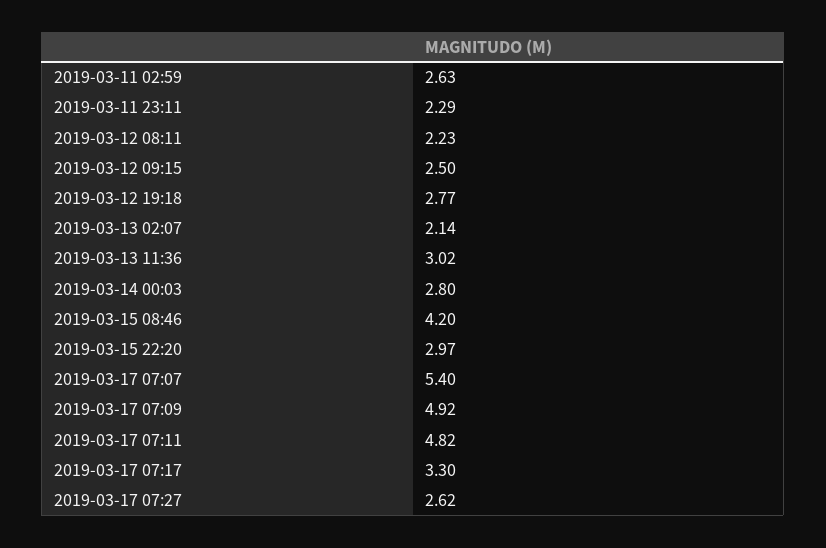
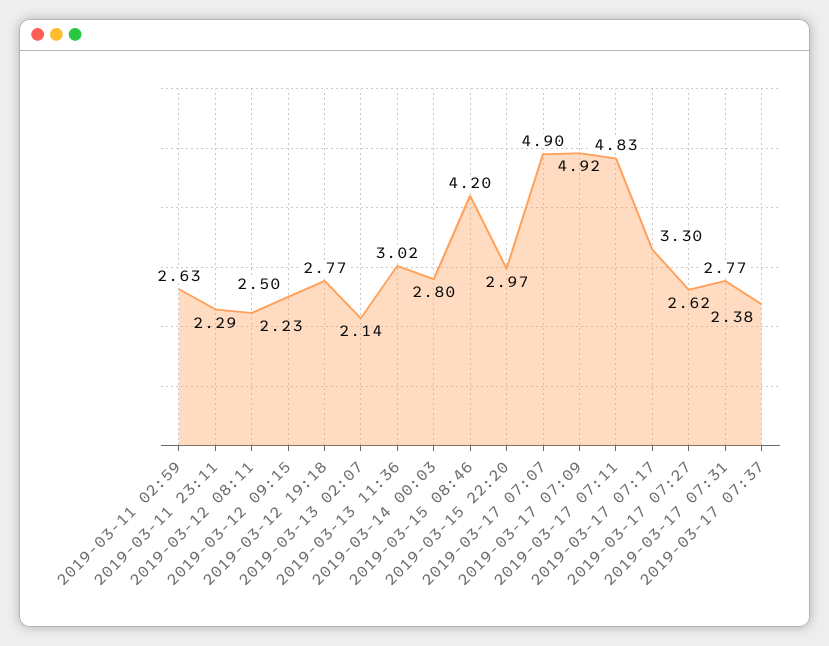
2019-03-17 07:07: 5.4 -> 4.9
2019-03-17 07:11: 4.82 -> 4.83
2019-03-17 07:31: none -> 2.77
2019-03-17 07:37: none -> 2.38

